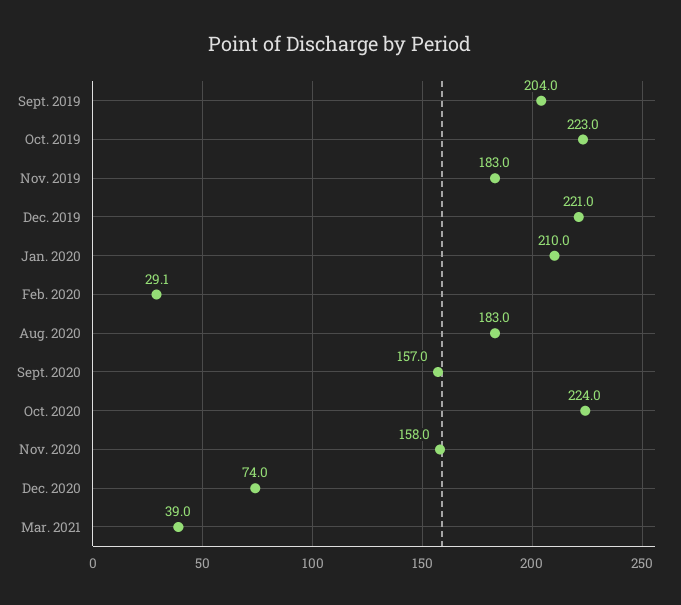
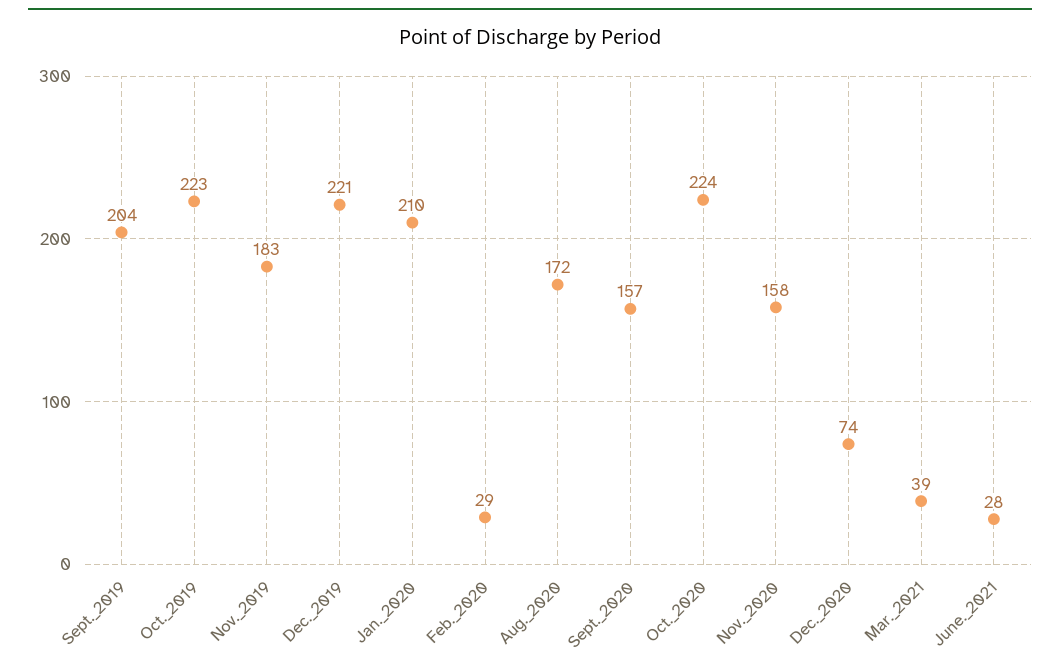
Aug. 2020: 183 -> 172
June._2021: none -> 28

